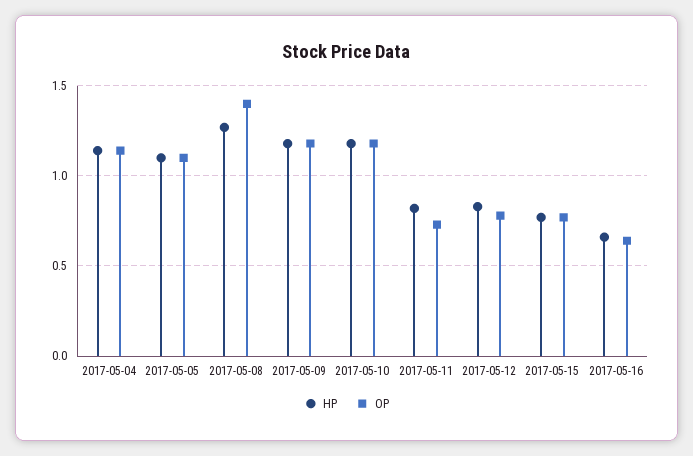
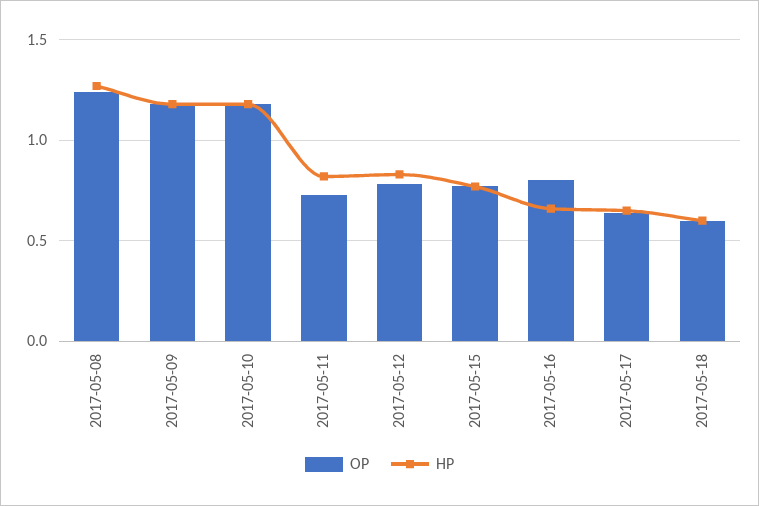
HP, 2017-05-04: 1.15 -> none
OP, 2017-05-04: 1.15 -> none
HP, 2017-05-05: 1.1 -> none
OP, 2017-05-05: 1.1 -> none
OP, 2017-05-08: 1.4 -> 1.25
OP, 2017-05-16: 0.65 -> 0.8
OP, 2017-05-17: none -> 0.65
HP, 2017-05-17: none -> 0.65
OP, 2017-05-18: none -> 0.6
HP, 2017-05-18: none -> 0.6

